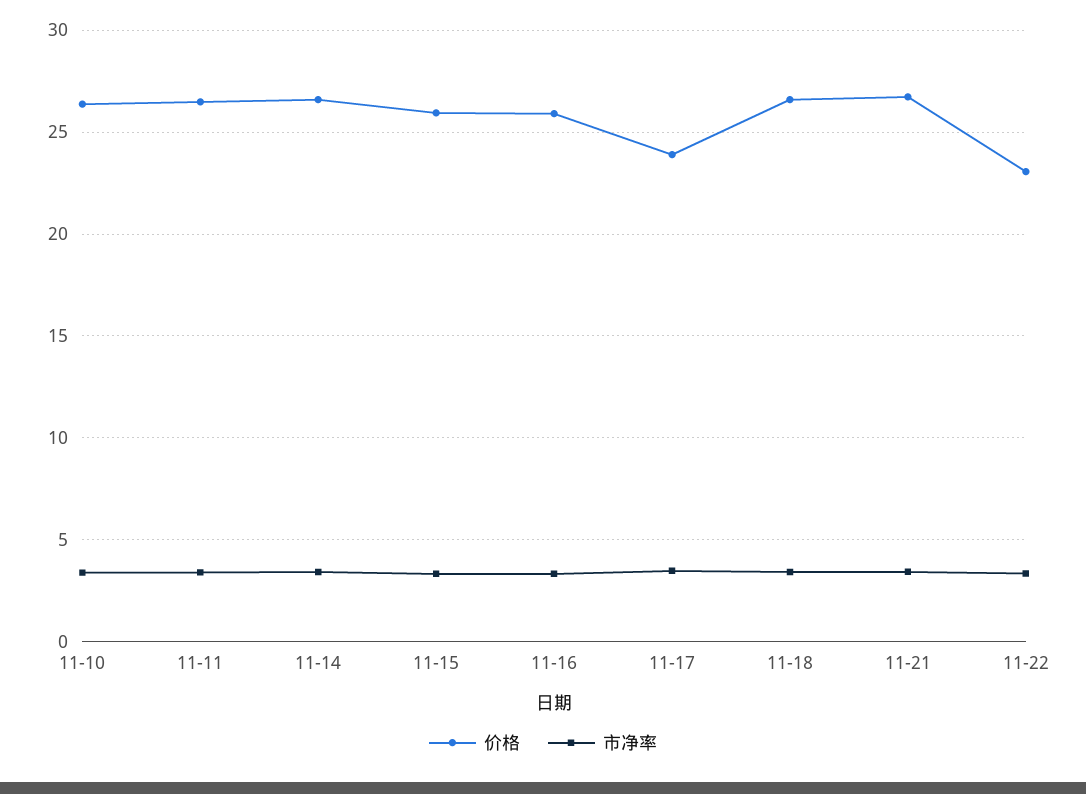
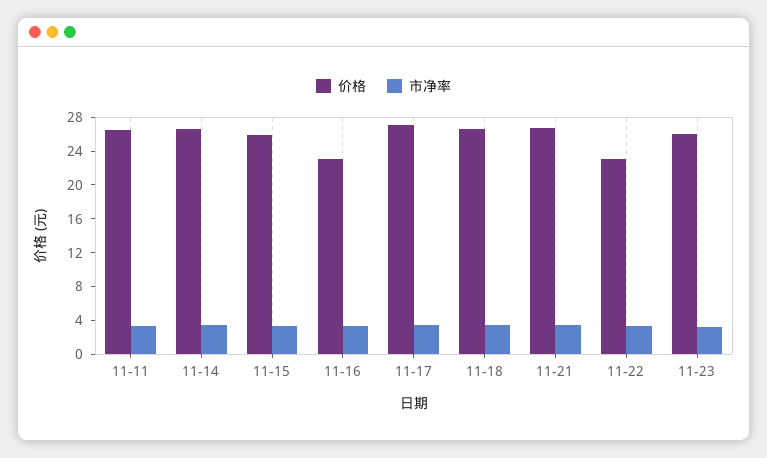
价格, 11-10: 26.5 -> none
市净率, 11-10: 3.5 -> none
价格, 11-16: 26 -> 23
价格, 11-17: 24 -> 27
价格, 11-23: none -> 26
市净率, 11-23: none -> 3

